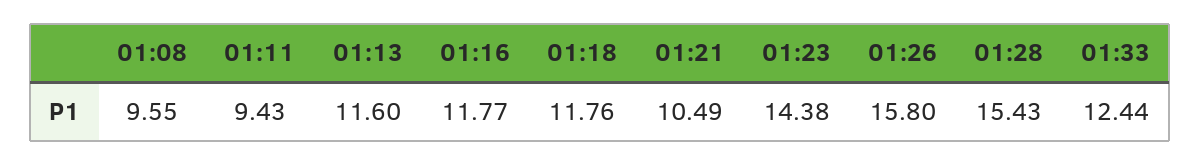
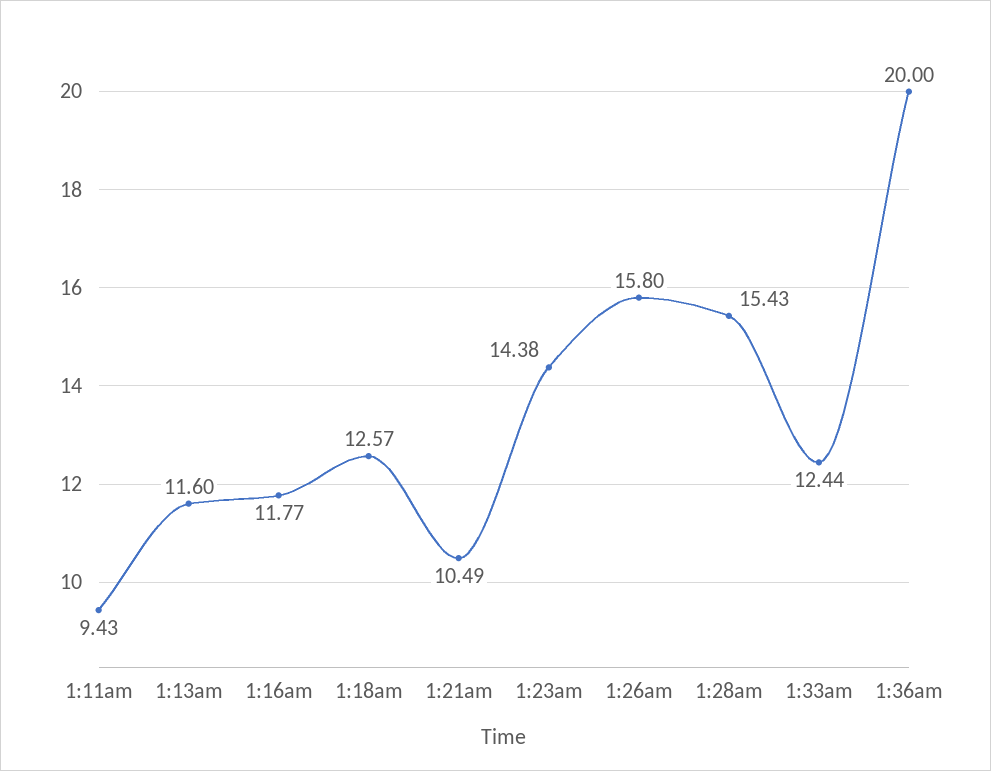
01:08: 9.55 -> none
01:18: 11.76 -> 12.57
1:36am: none -> 20

